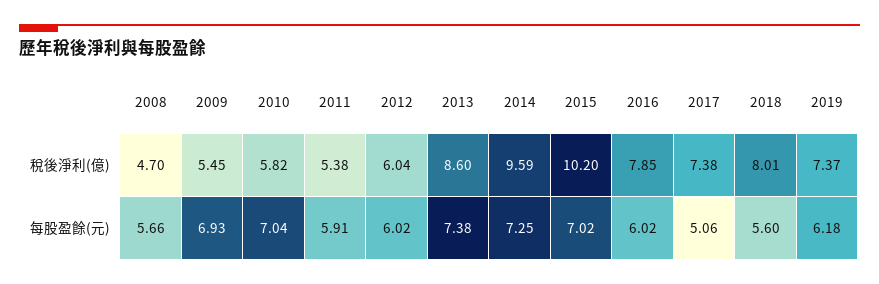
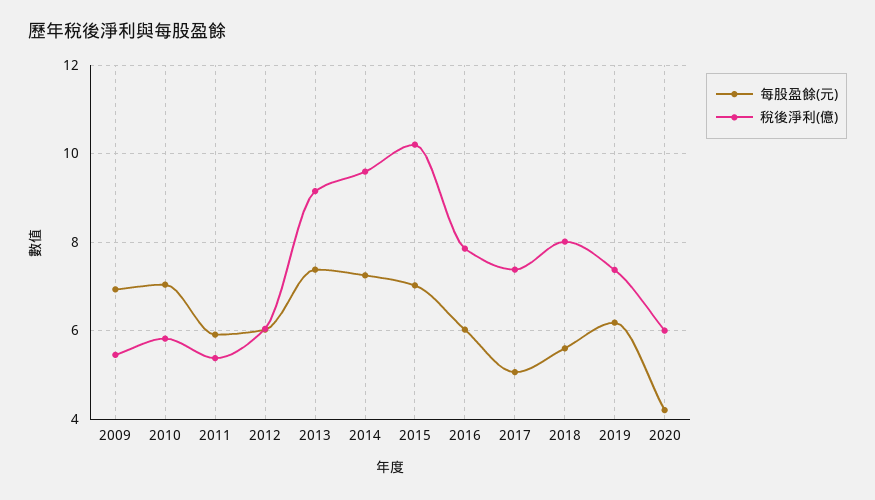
稅後淨利(億), 2008: 4.7 -> none
稅後淨利(億), 2013: 8.6 -> 9.2
每股盈餘(元), 2008: 5.66 -> none
每股盈餘(元), 2020: none -> 4.2
稅後淨利(億), 2020: none -> 6

